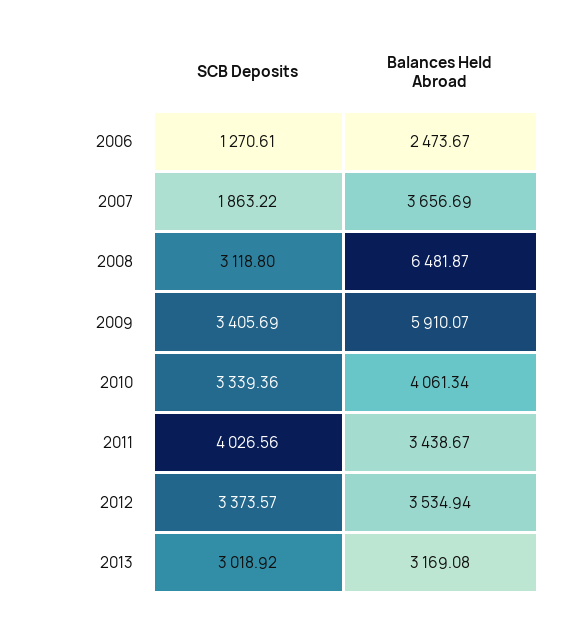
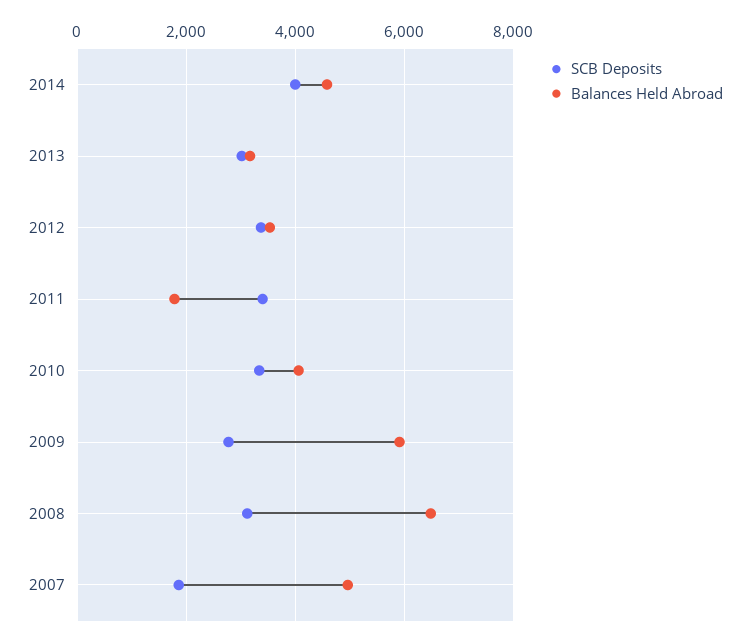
SCB Deposits, 2006: 1270.61 -> none
Balances Held Abroad, 2006: 2473.67 -> none
Balances Held Abroad, 2007: 3656.69 -> 5000
SCB Deposits, 2009: 3405.69 -> 2800
SCB Deposits, 2011: 4026.56 -> 3400
Balances Held Abroad, 2011: 3438.67 -> 1800
SCB Deposits, 2014: none -> 4000
Balances Held Abroad, 2014: none -> 4600

